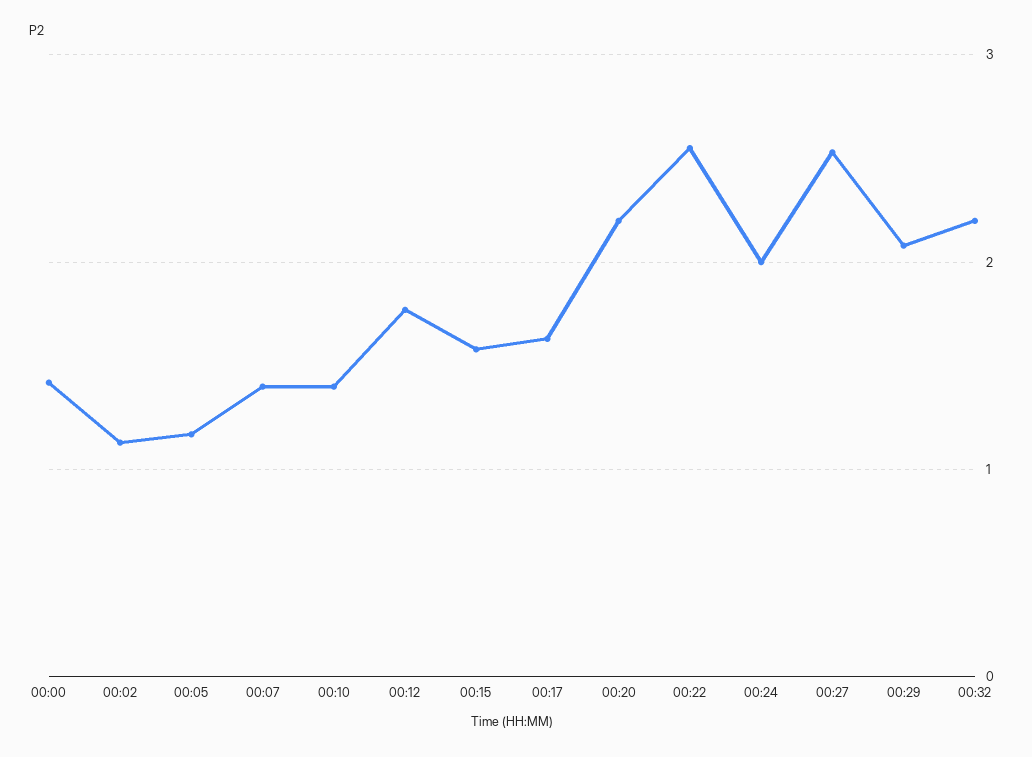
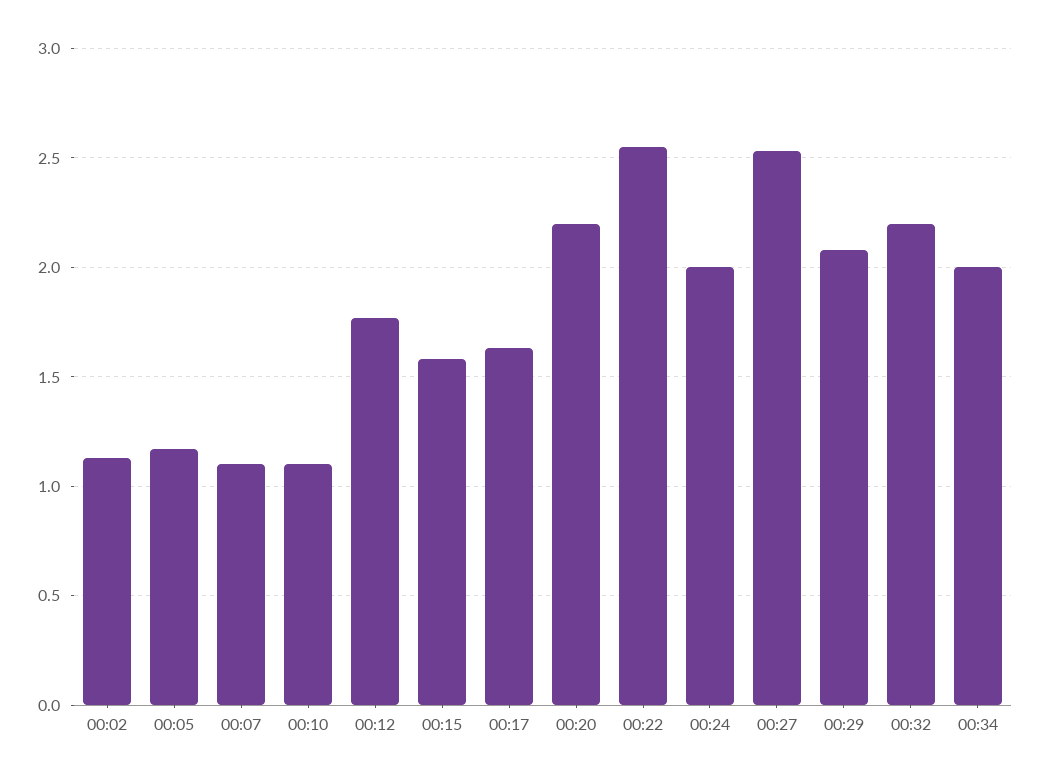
00:00: 1.4 -> none
00:07: 1.4 -> 1.1
00:10: 1.4 -> 1.1
00:34: none -> 2

